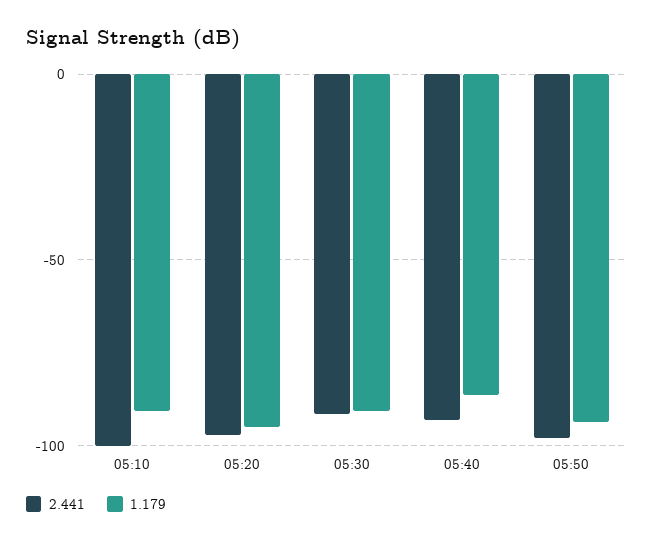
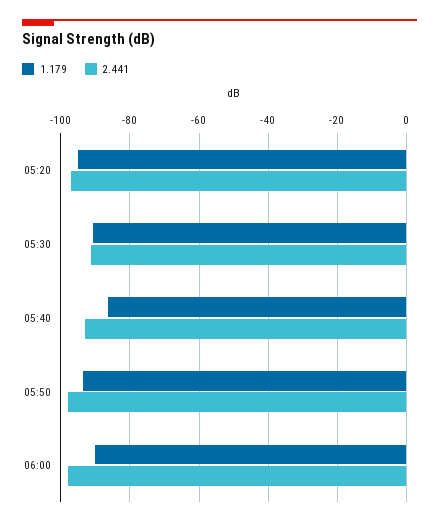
2.441, 05:10: -100 -> none
1.179, 05:10: -90 -> none
1.179, 06:00: none -> -90
2.441, 06:00: none -> -98

